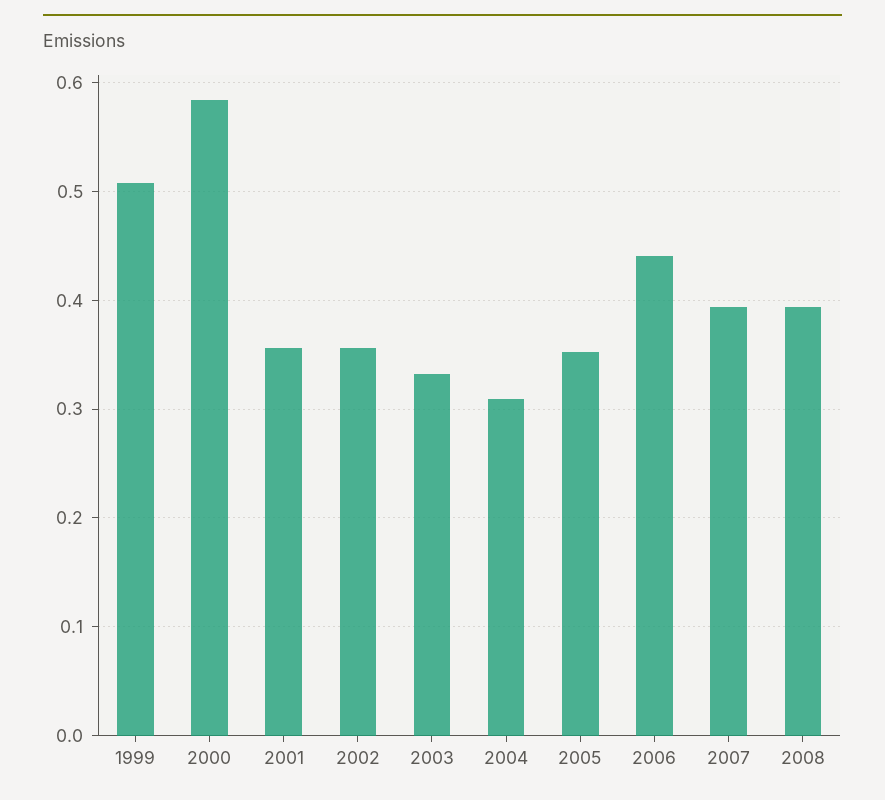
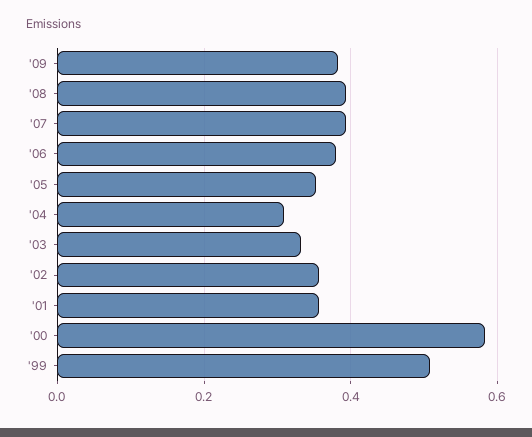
2006: 0.44 -> 0.38
'09: none -> 0.38

